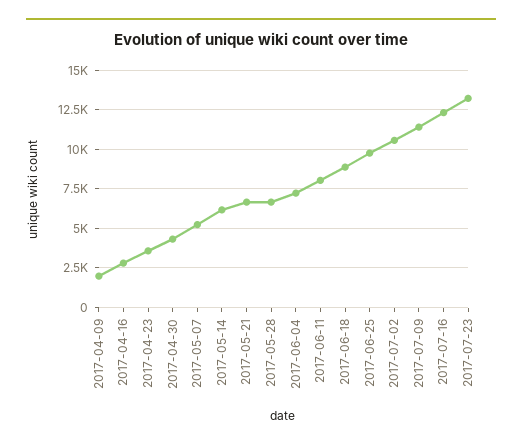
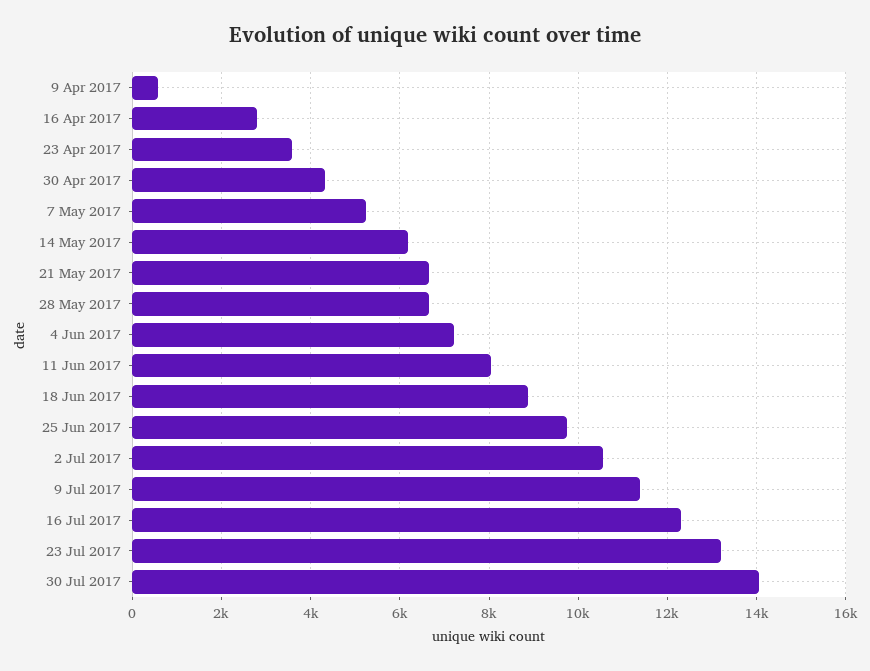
2017-04-09: 2000 -> 600
30 Jul 2017: none -> 14000

